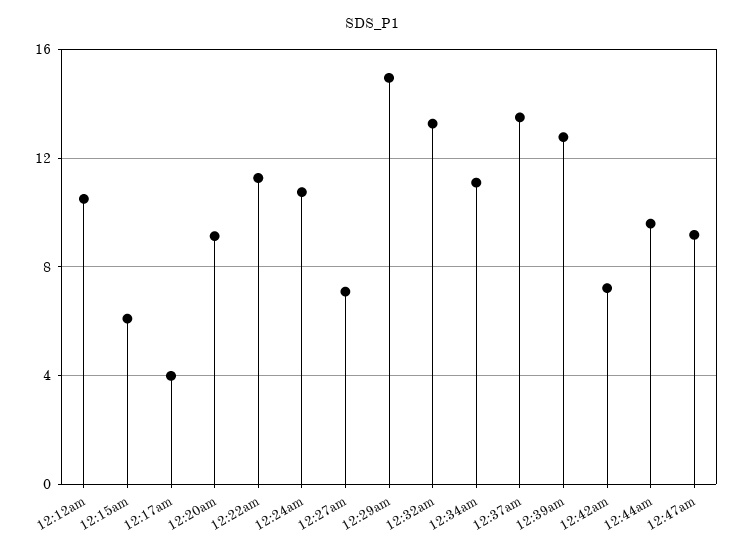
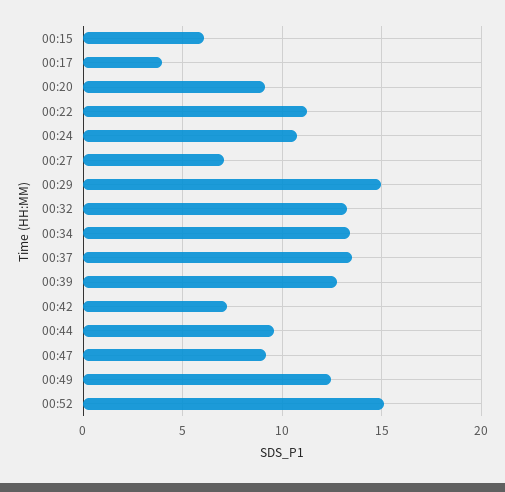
12:12am: 10.5 -> none
12:34am: 11 -> 13.5
00:49: none -> 12.5
00:52: none -> 15

